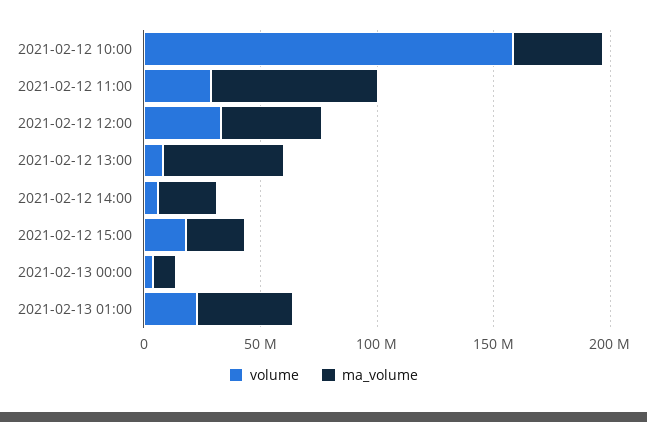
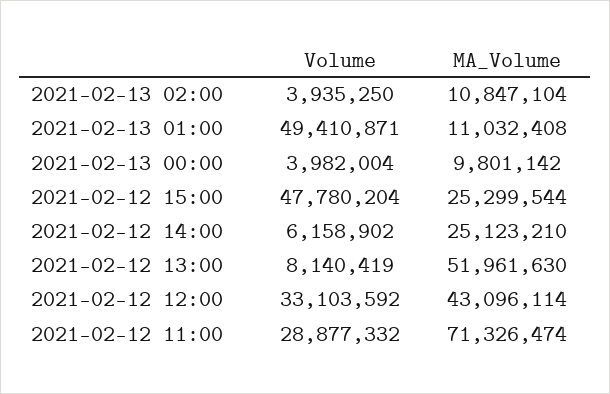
volume, 2021-02-12 10:00: 160000000 -> none
ma_volume, 2021-02-12 10:00: 40000000 -> none
volume, 2021-02-12 15:00: 20000000 -> 47780204
volume, 2021-02-13 01:00: 20000000 -> 49410871
ma_volume, 2021-02-13 01:00: 40000000 -> 11032408
volume, 2021-02-13 02:00: none -> 3935250
ma_volume, 2021-02-13 02:00: none -> 10847104

